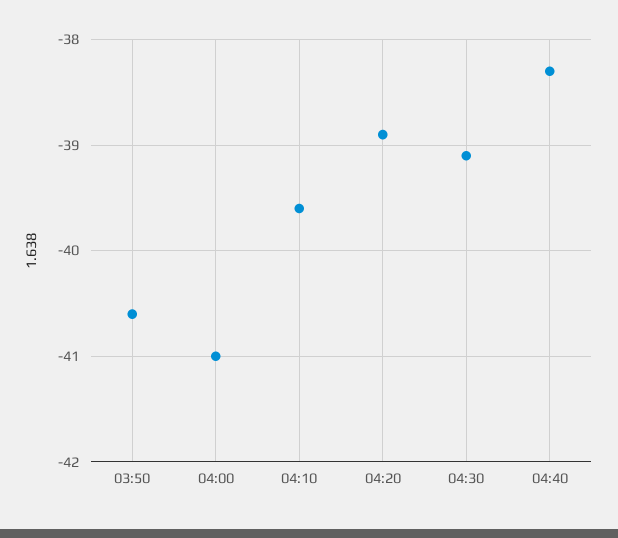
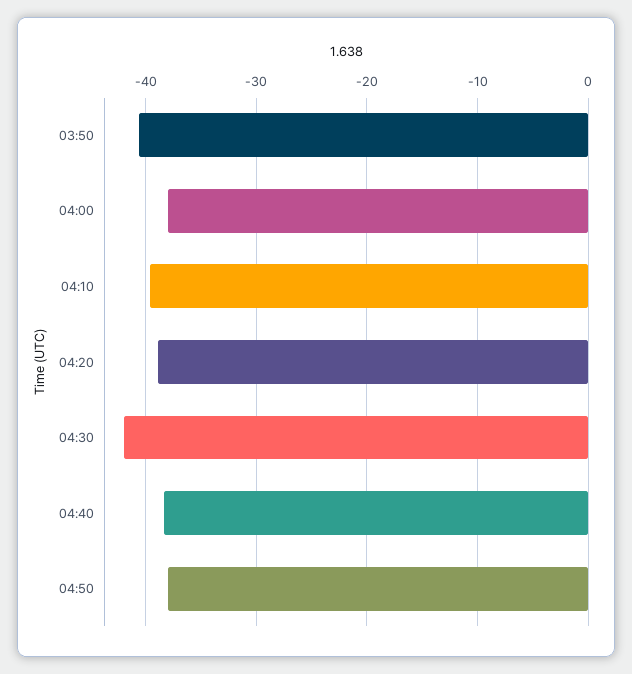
04:00: -41 -> -38
04:30: -39.1 -> -42
04:50: none -> -38

